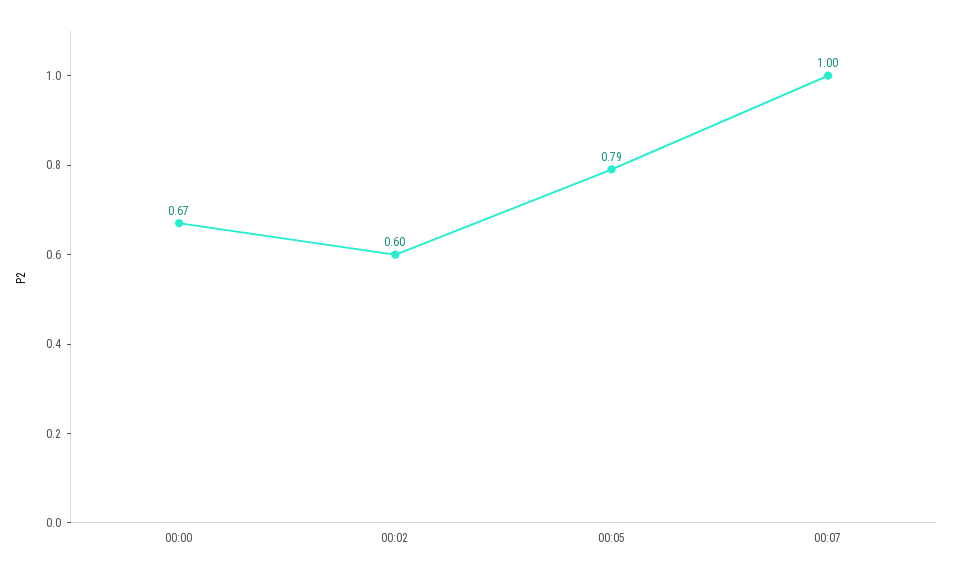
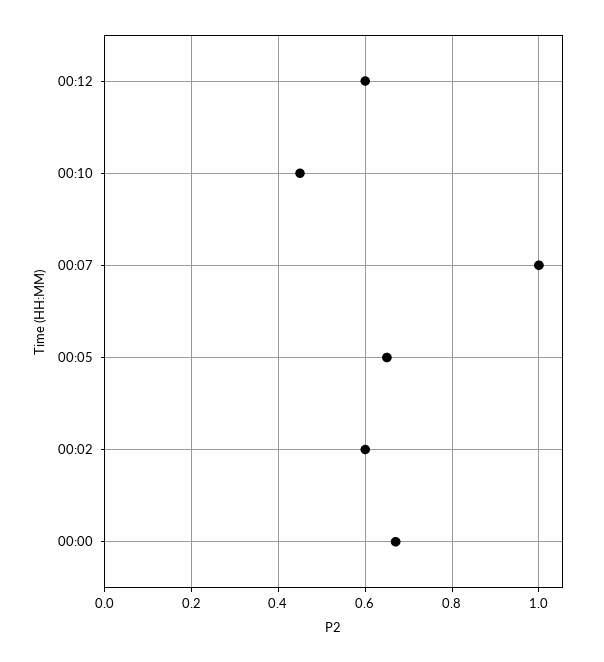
00:05: 0.79 -> 0.65
00:12: none -> 0.6
00:10: none -> 0.45

